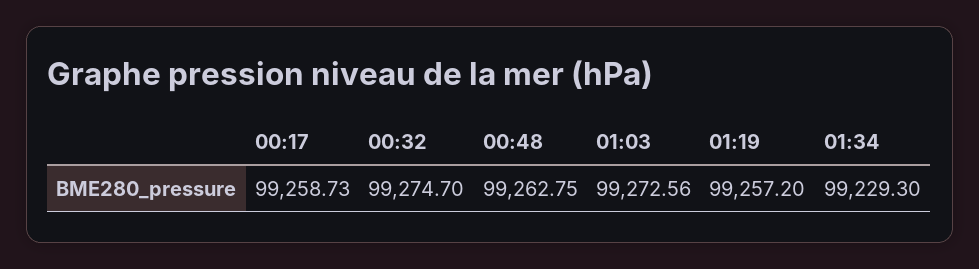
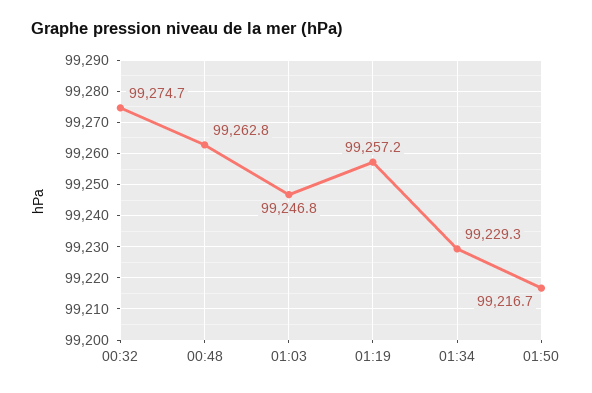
00:17: 99258.73 -> none
01:03: 99272.56 -> 99246.8
01:50: none -> 99216.7

